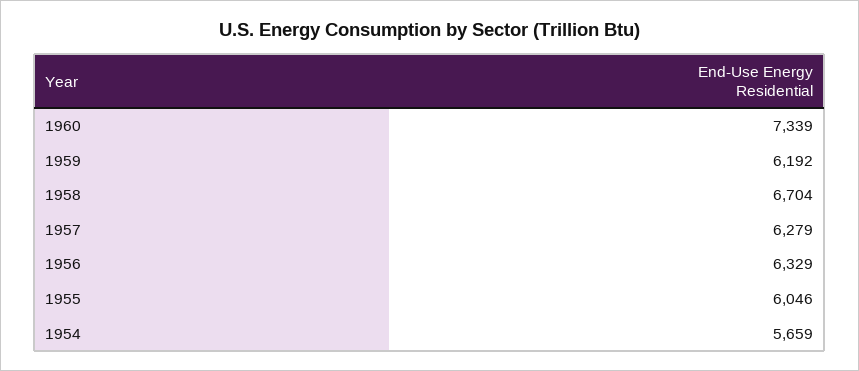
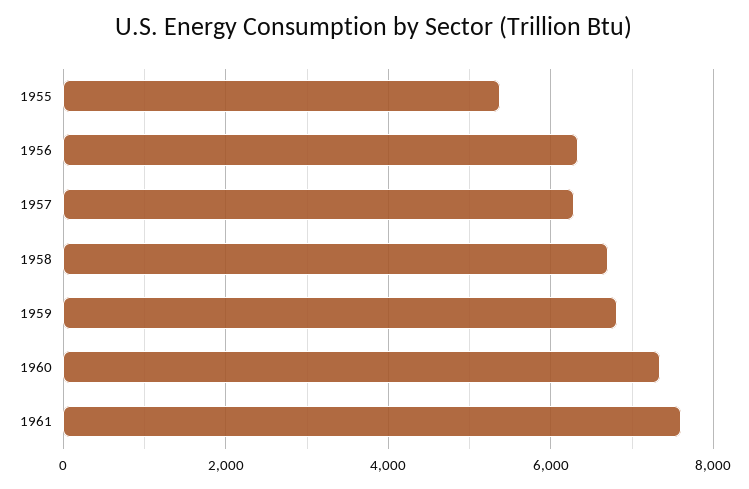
1959: 6192 -> 6800
1955: 6046 -> 5400
1954: 5659 -> none
1961: none -> 7600

